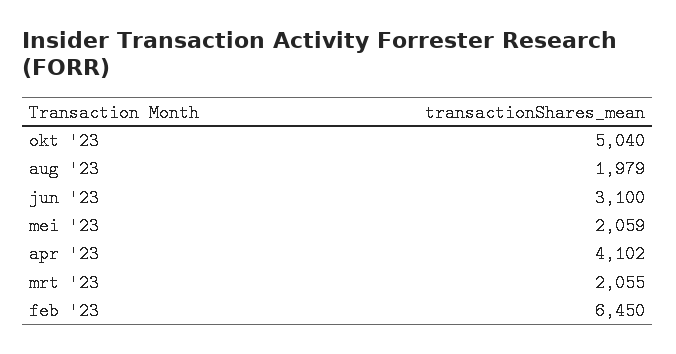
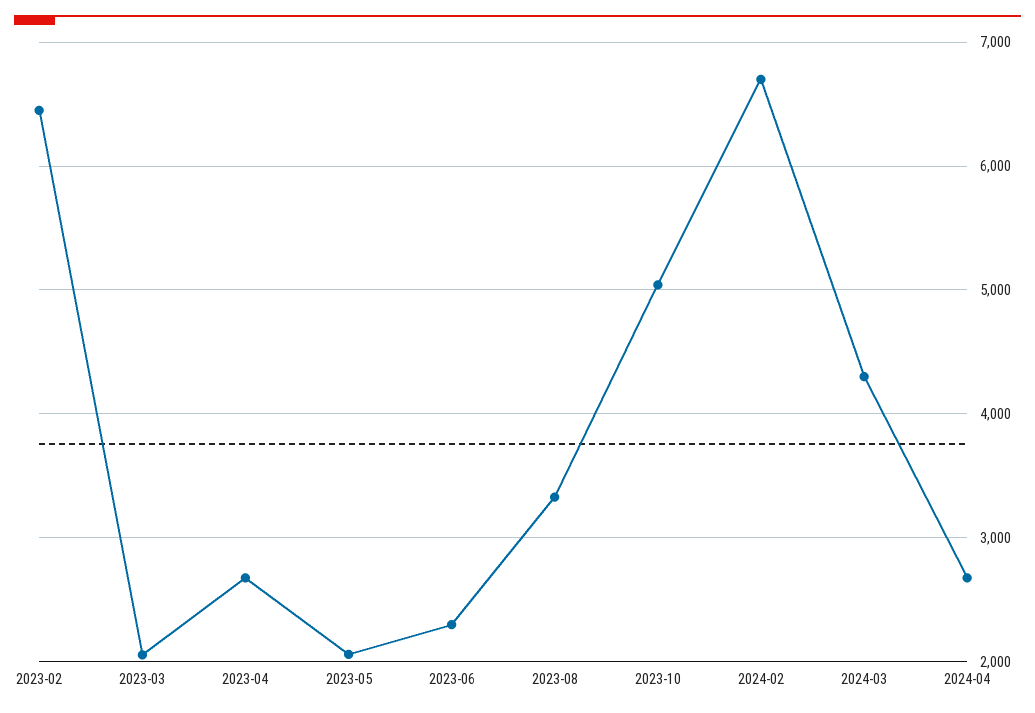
aug '23: 1979 -> 3300
jun '23: 3100 -> 2300
apr '23: 4102 -> 2700
2024-02: none -> 6700
2024-03: none -> 4300
2024-04: none -> 2700

